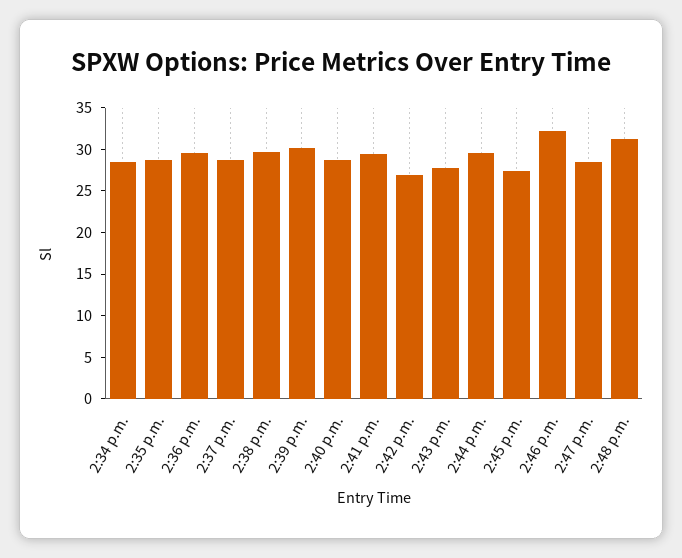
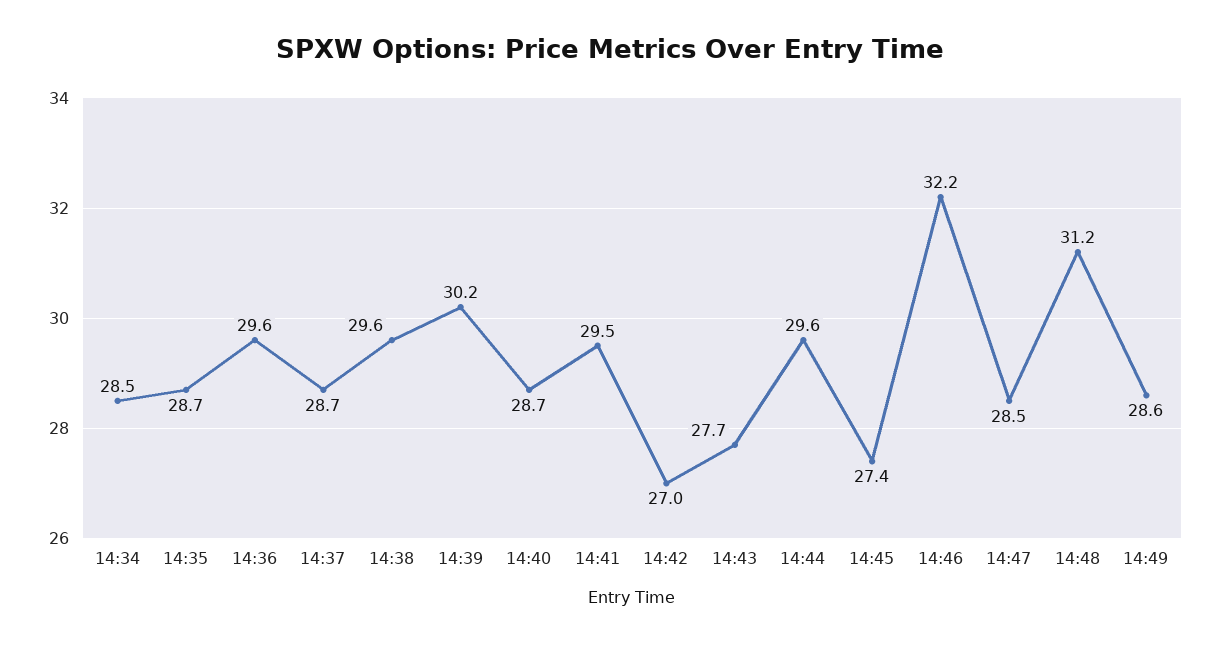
14:49: none -> 28.6

